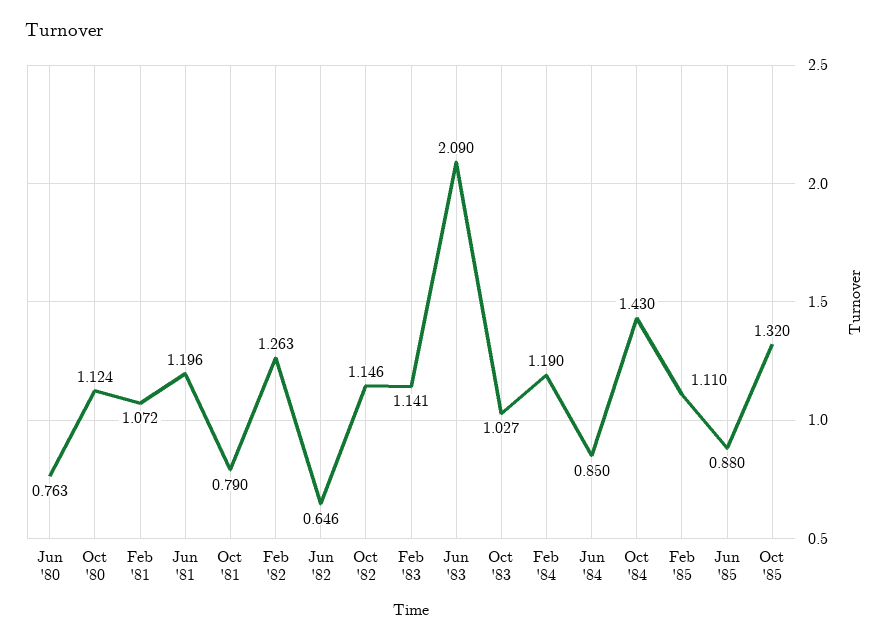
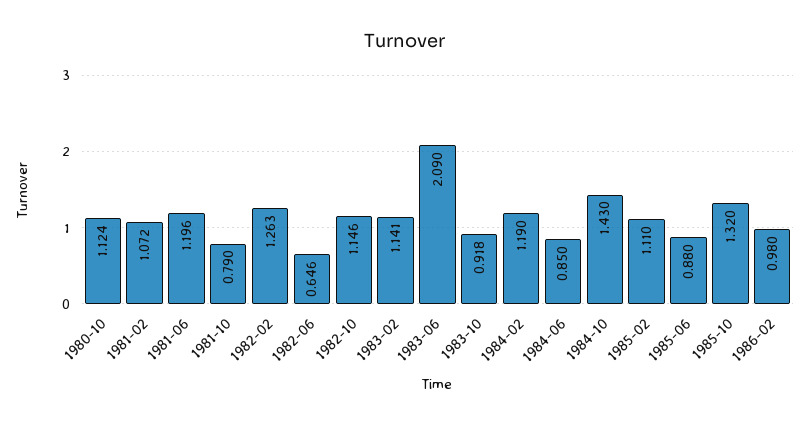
Jun '80: 0.763 -> none
Oct '83: 1.027 -> 0.918
1986-02: none -> 0.98

